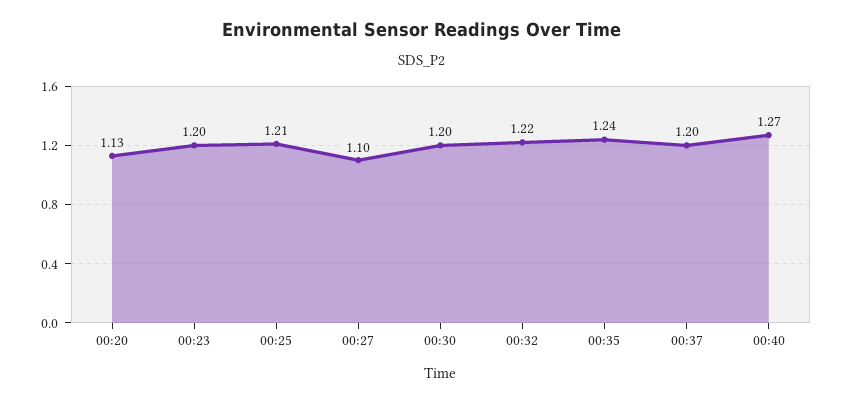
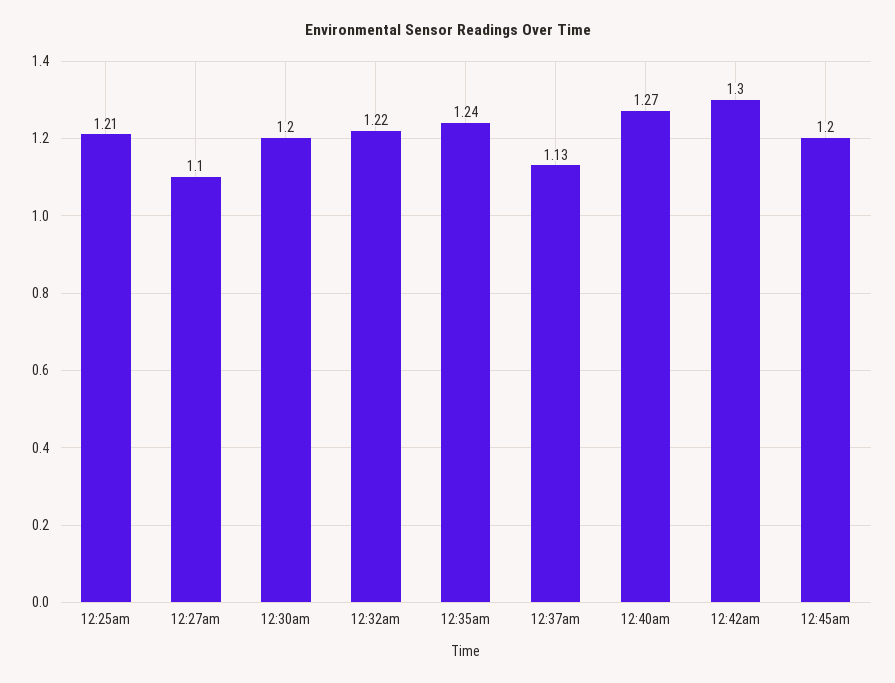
00:20: 1.13 -> none
00:23: 1.2 -> none
00:37: 1.2 -> 1.13
12:42am: none -> 1.3
12:45am: none -> 1.2

